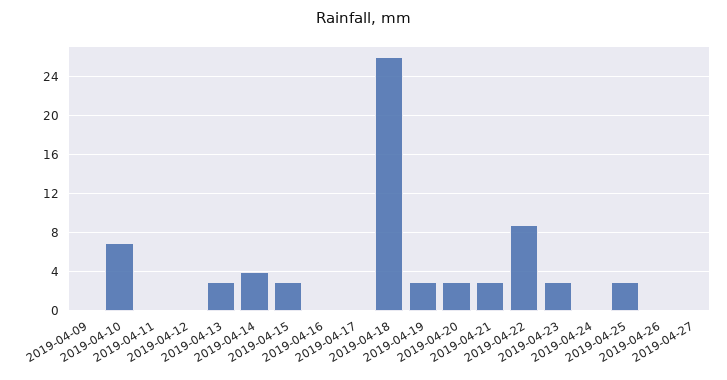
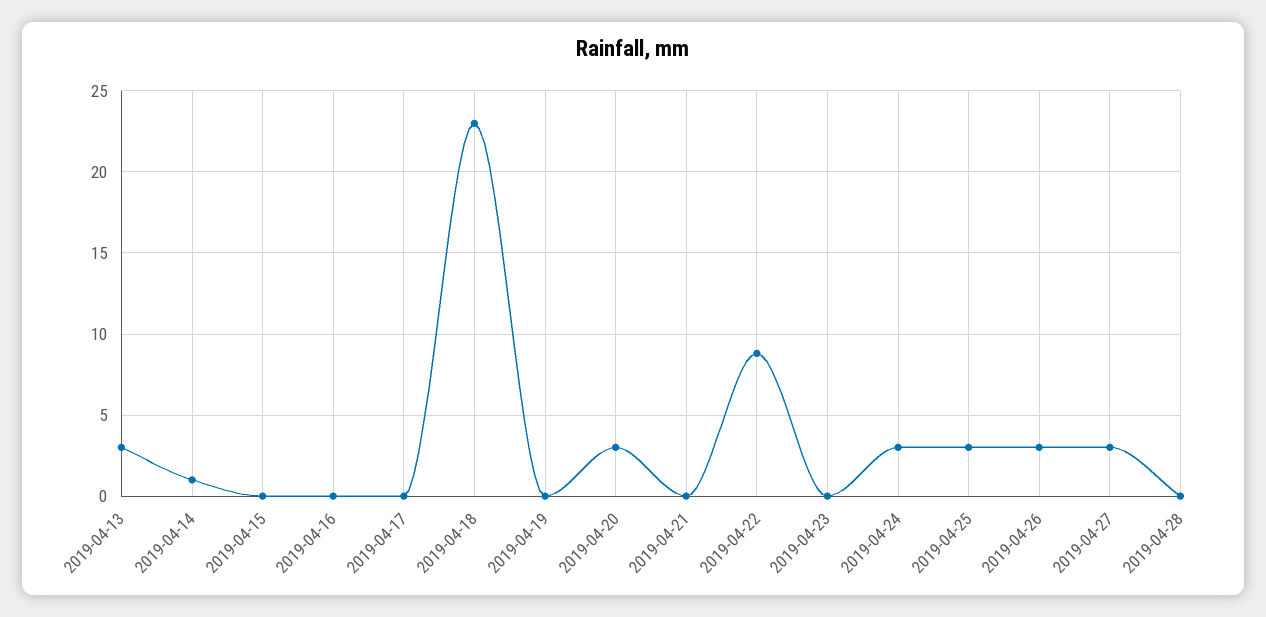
2019-04-09: 0 -> none
2019-04-10: 7 -> none
2019-04-11: 0 -> none
2019-04-12: 0 -> none
2019-04-14: 4 -> 1
2019-04-15: 3 -> 0
2019-04-18: 26 -> 23
2019-04-19: 3 -> 0
2019-04-21: 3 -> 0
2019-04-23: 3 -> 0
2019-04-24: 0 -> 3
2019-04-26: 0 -> 3
2019-04-27: 0 -> 3
2019-04-28: none -> 0

